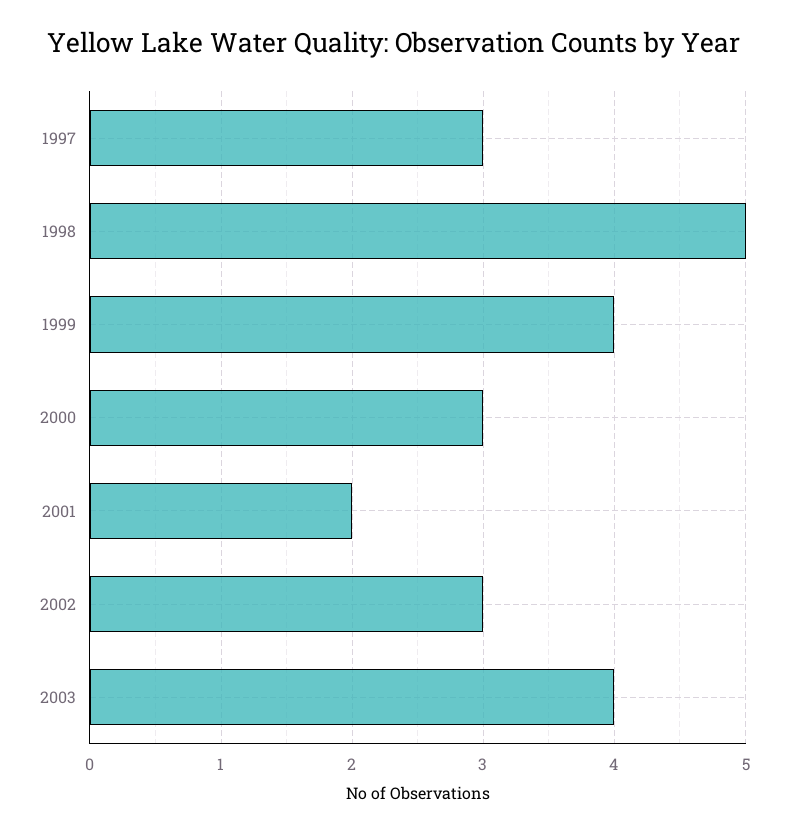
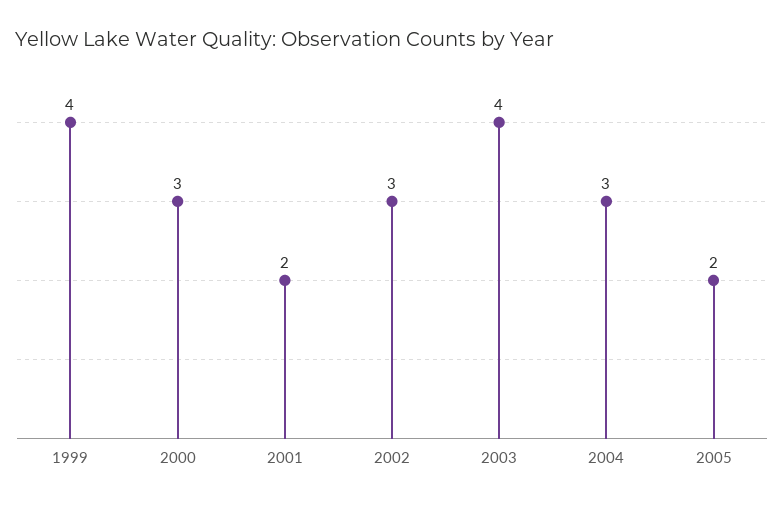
1997: 3 -> none
1998: 5 -> none
2004: none -> 3
2005: none -> 2

